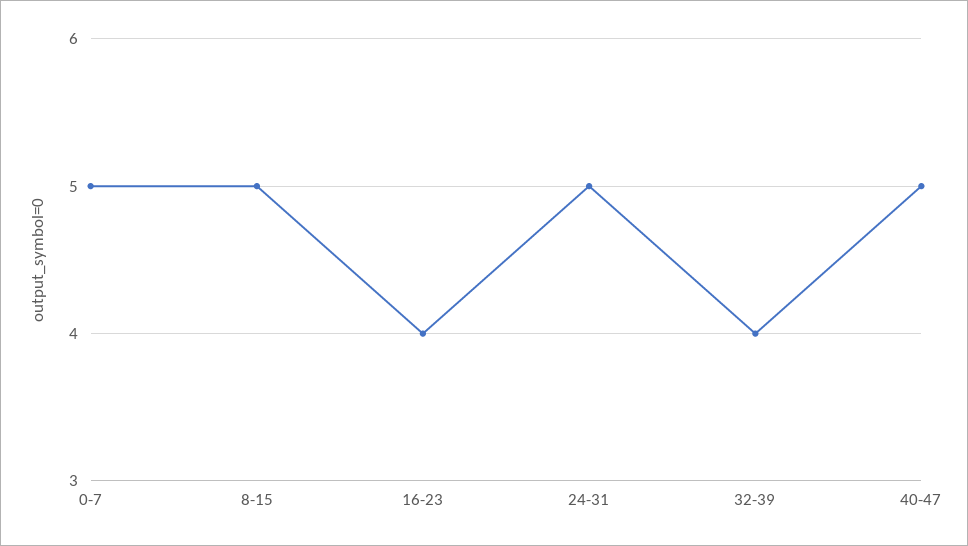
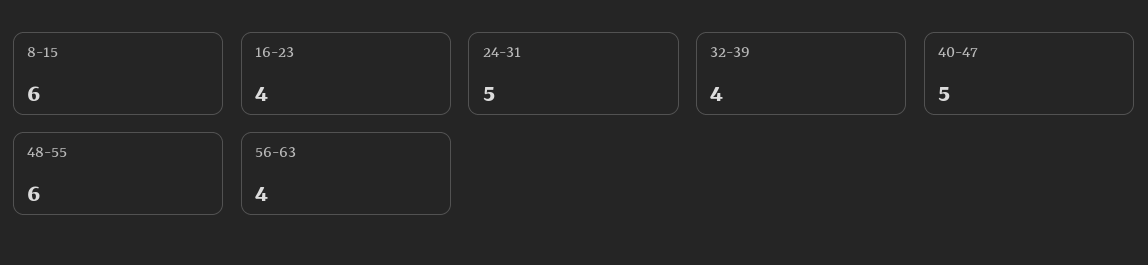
0-7: 5 -> none
8-15: 5 -> 6
48-55: none -> 6
56-63: none -> 4

